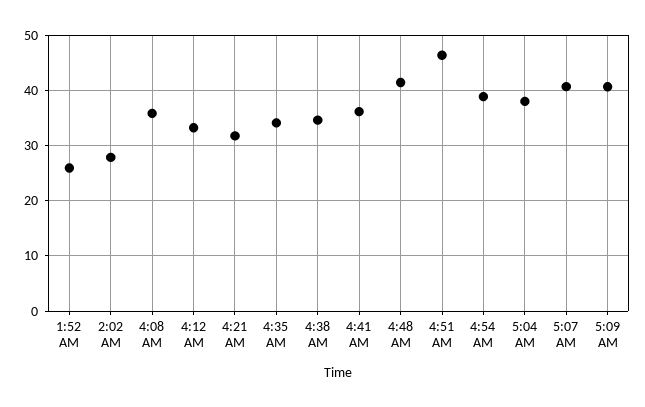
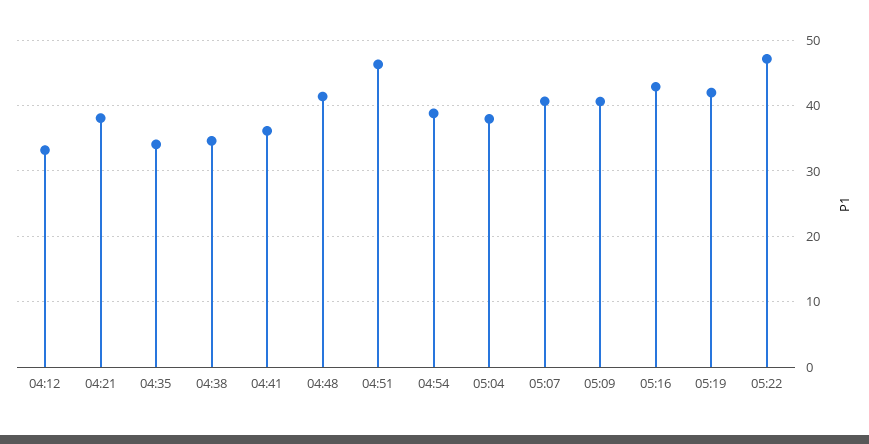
1:52 AM: 26 -> none
2:02 AM: 28 -> none
4:08 AM: 36 -> none
4:21 AM: 32 -> 38
05:16: none -> 43
05:19: none -> 42
05:22: none -> 47

